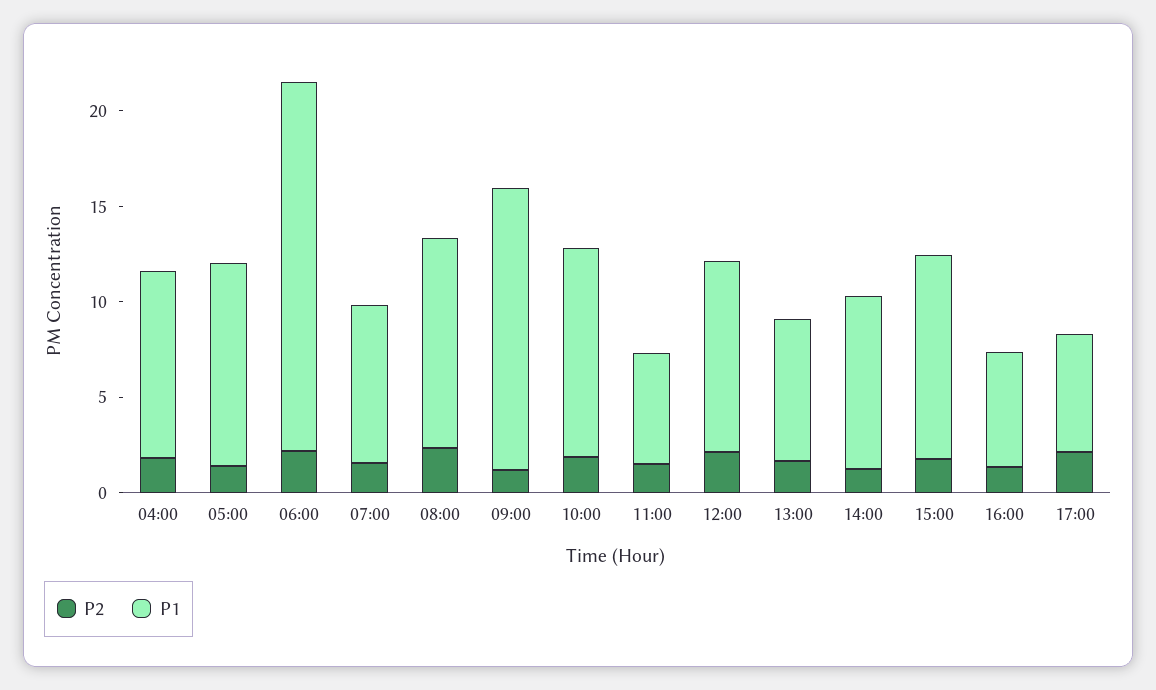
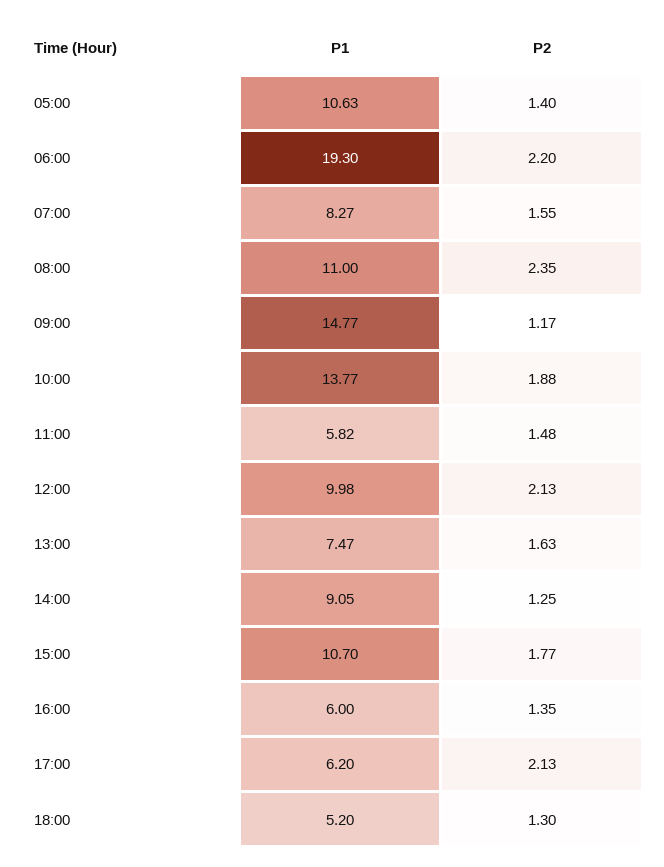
P2, 04:00: 2 -> none
P1, 04:00: 10 -> none
P1, 10:00: 11 -> 13.77
P1, 18:00: none -> 5.2
P2, 18:00: none -> 1.3

